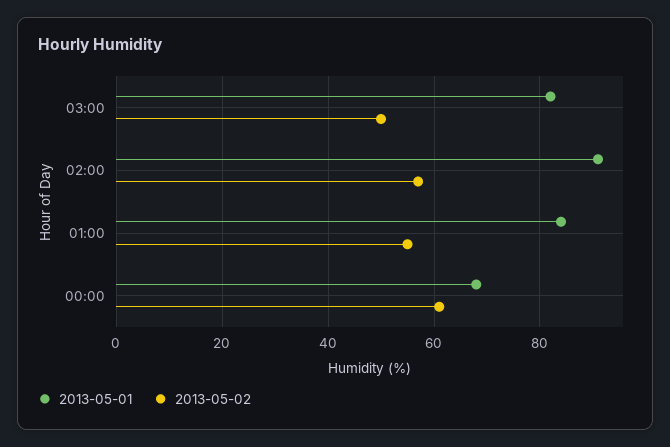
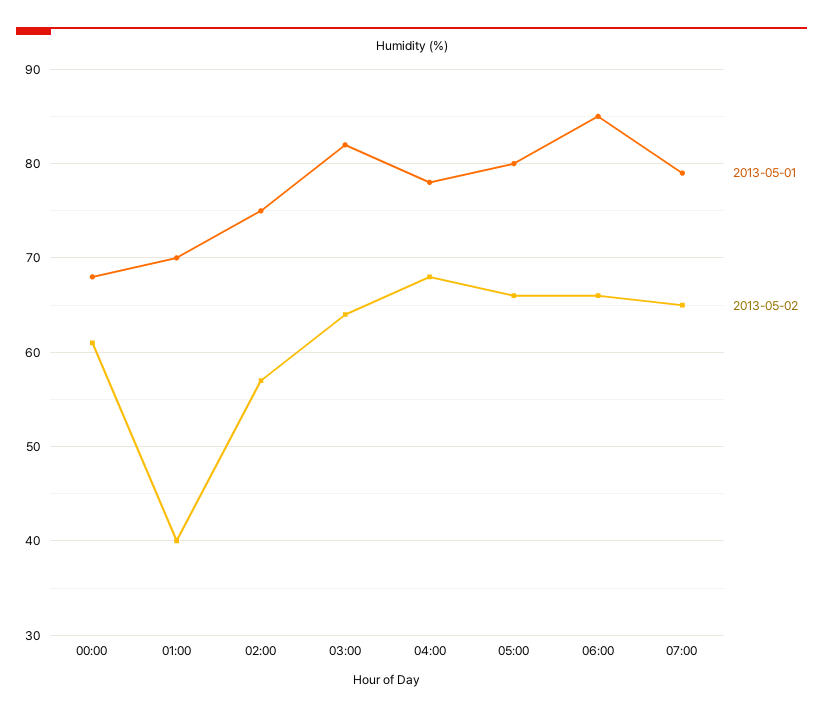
2013-05-02, 03:00: 50 -> 64
2013-05-01, 02:00: 90 -> 75
2013-05-01, 01:00: 85 -> 70
2013-05-02, 01:00: 55 -> 40
2013-05-01, 04:00: none -> 78
2013-05-02, 04:00: none -> 68
2013-05-01, 05:00: none -> 80
2013-05-02, 05:00: none -> 66
2013-05-01, 06:00: none -> 85
2013-05-02, 06:00: none -> 66
2013-05-01, 07:00: none -> 79
2013-05-02, 07:00: none -> 65

